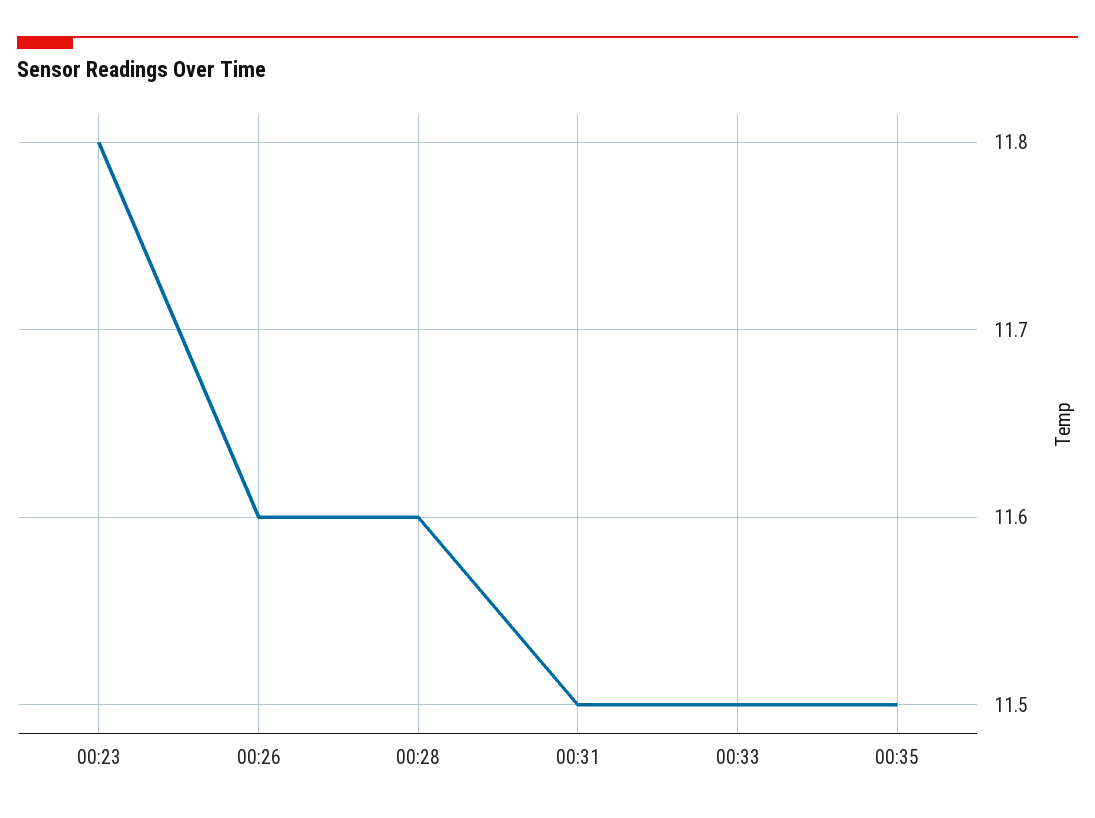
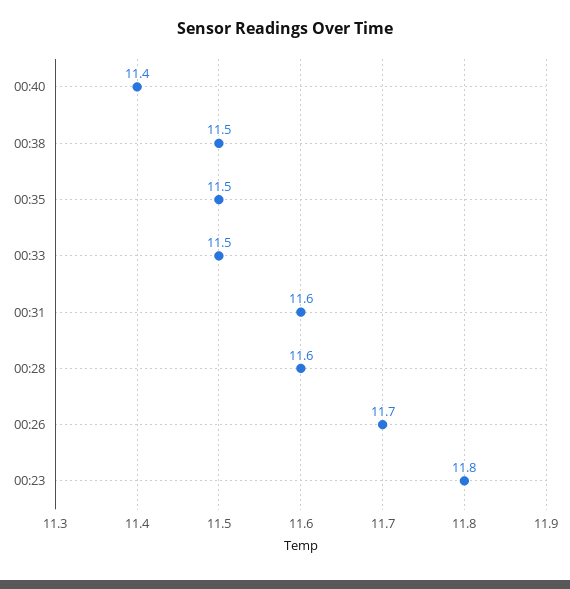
00:26: 11.6 -> 11.7
00:31: 11.5 -> 11.6
00:40: none -> 11.4
00:38: none -> 11.5

